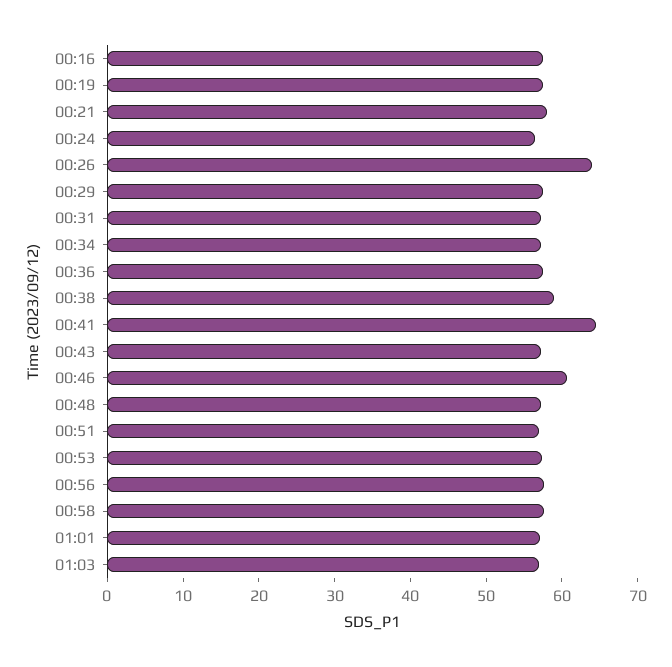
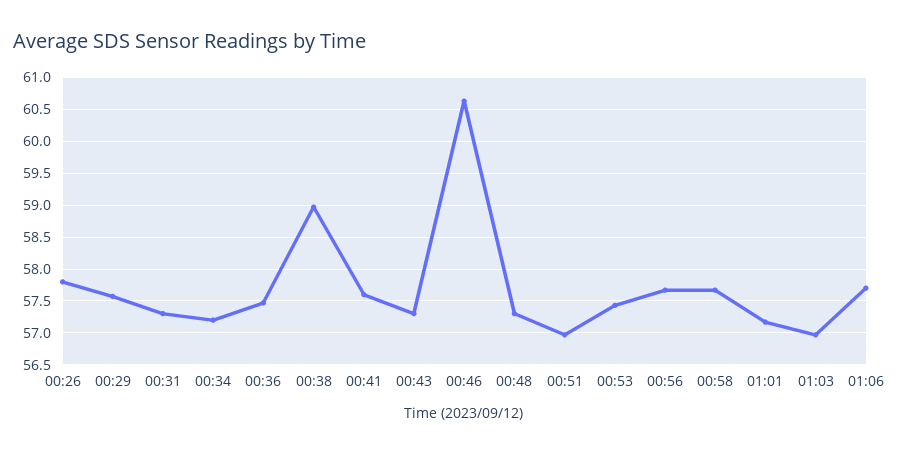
00:16: 58 -> none
00:19: 58 -> none
00:21: 58 -> none
00:24: 56 -> none
00:26: 64 -> 57.8
00:41: 64 -> 57.6
01:06: none -> 57.7

